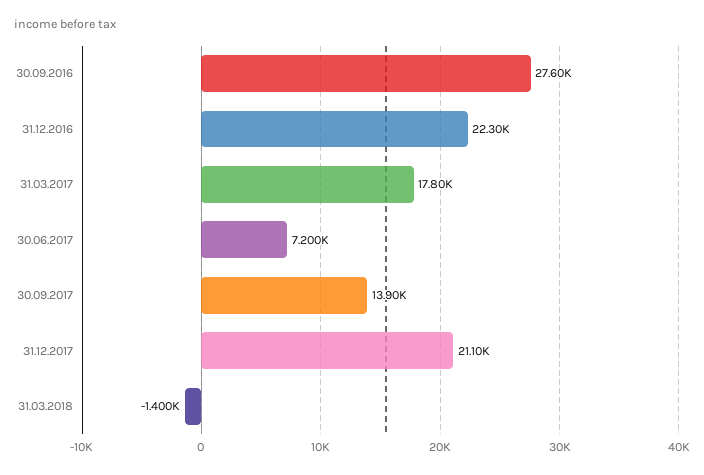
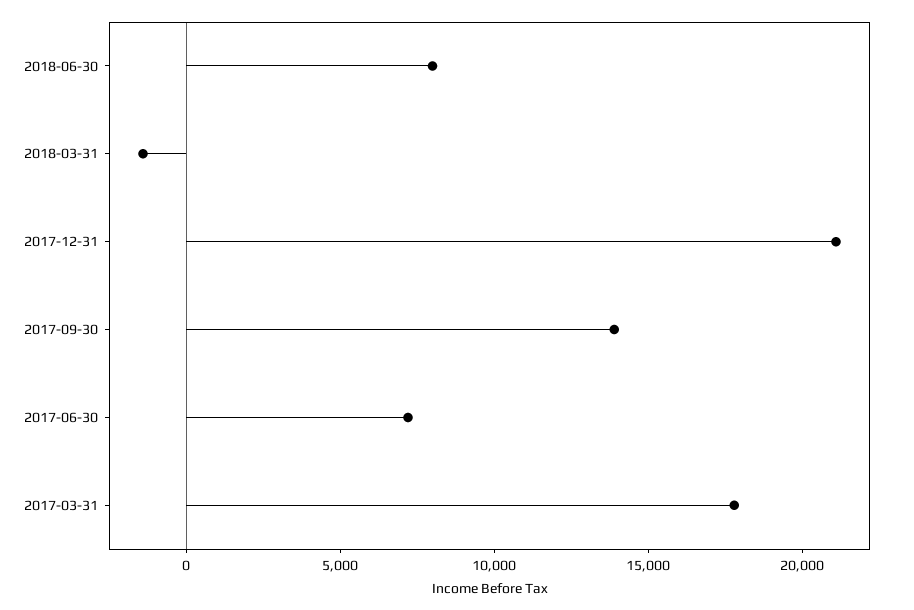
30.09.2016: 27600 -> none
31.12.2016: 22300 -> none
2018-06-30: none -> 8000

